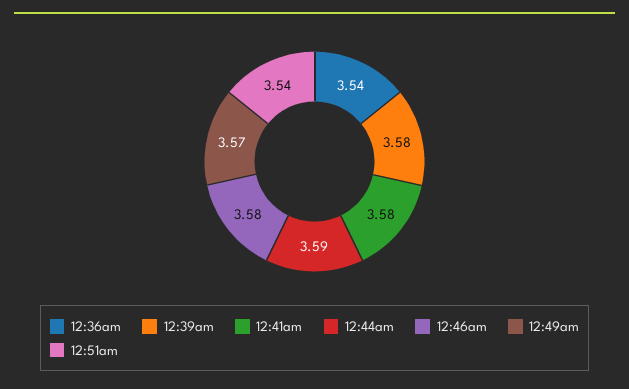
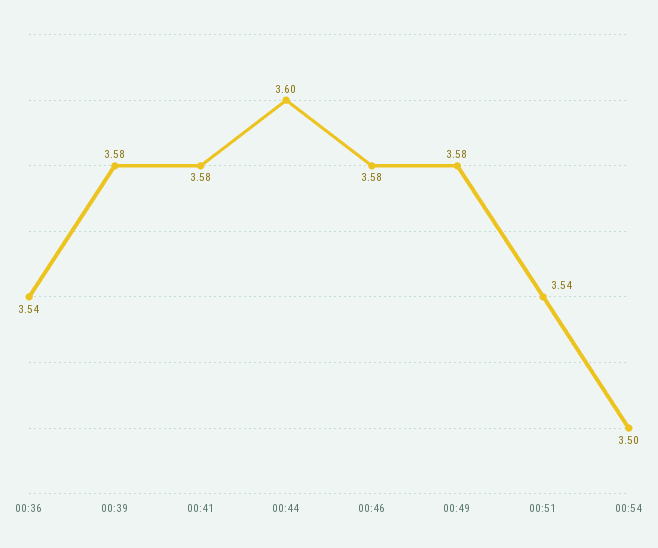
12:44am: 3.59 -> 3.6
12:49am: 3.57 -> 3.58
00:54: none -> 3.5

